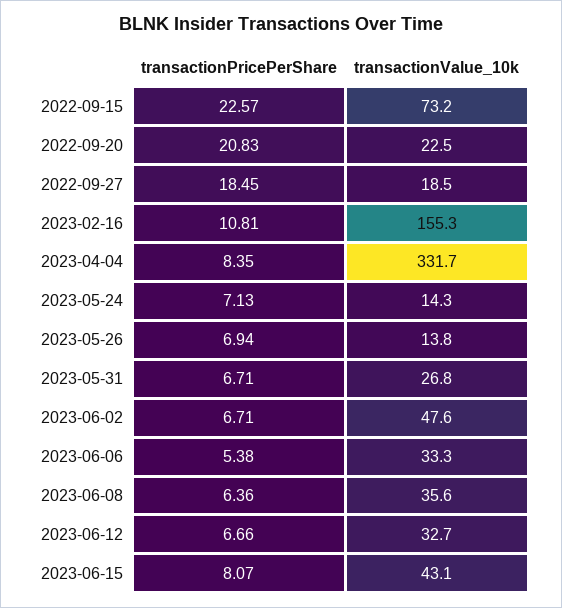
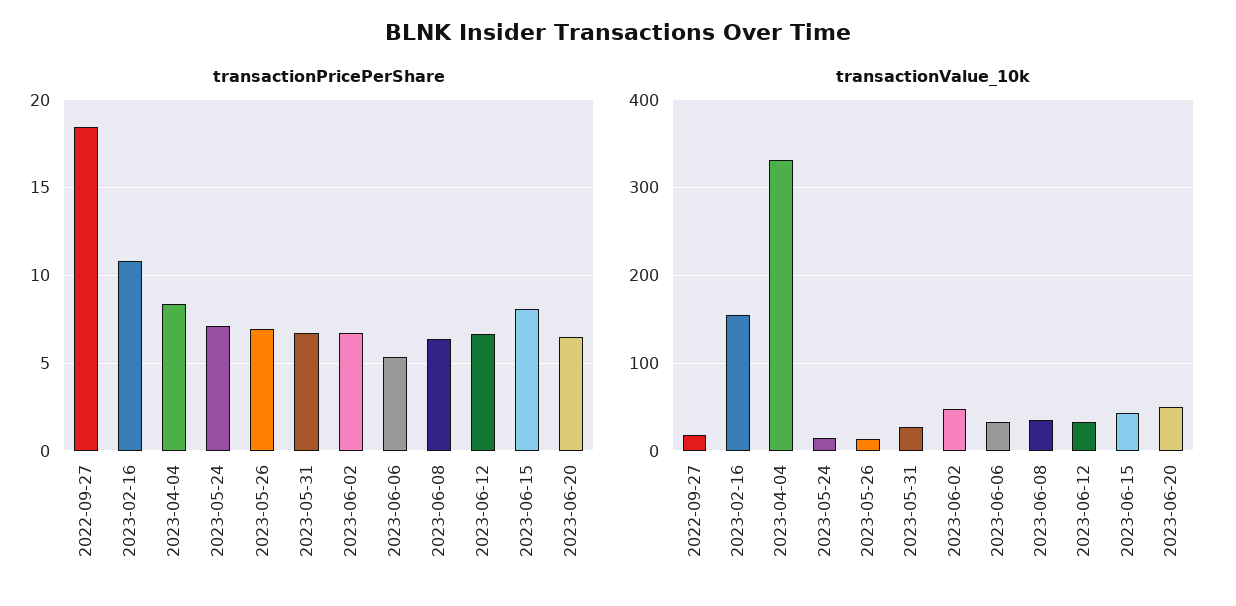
transactionPricePerShare, 2022-09-15: 22.57 -> none
transactionValue_10k, 2022-09-15: 73.2 -> none
transactionPricePerShare, 2022-09-20: 20.83 -> none
transactionValue_10k, 2022-09-20: 22.5 -> none
transactionPricePerShare, 2023-06-20: none -> 6.5
transactionValue_10k, 2023-06-20: none -> 50

